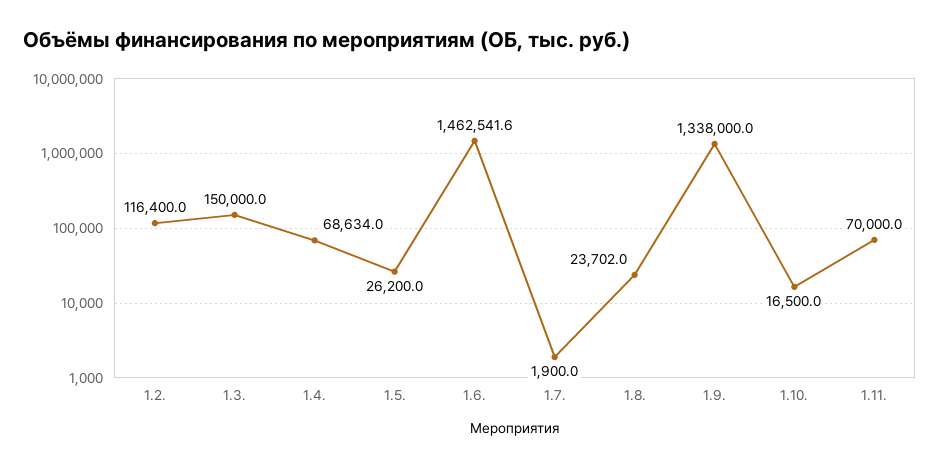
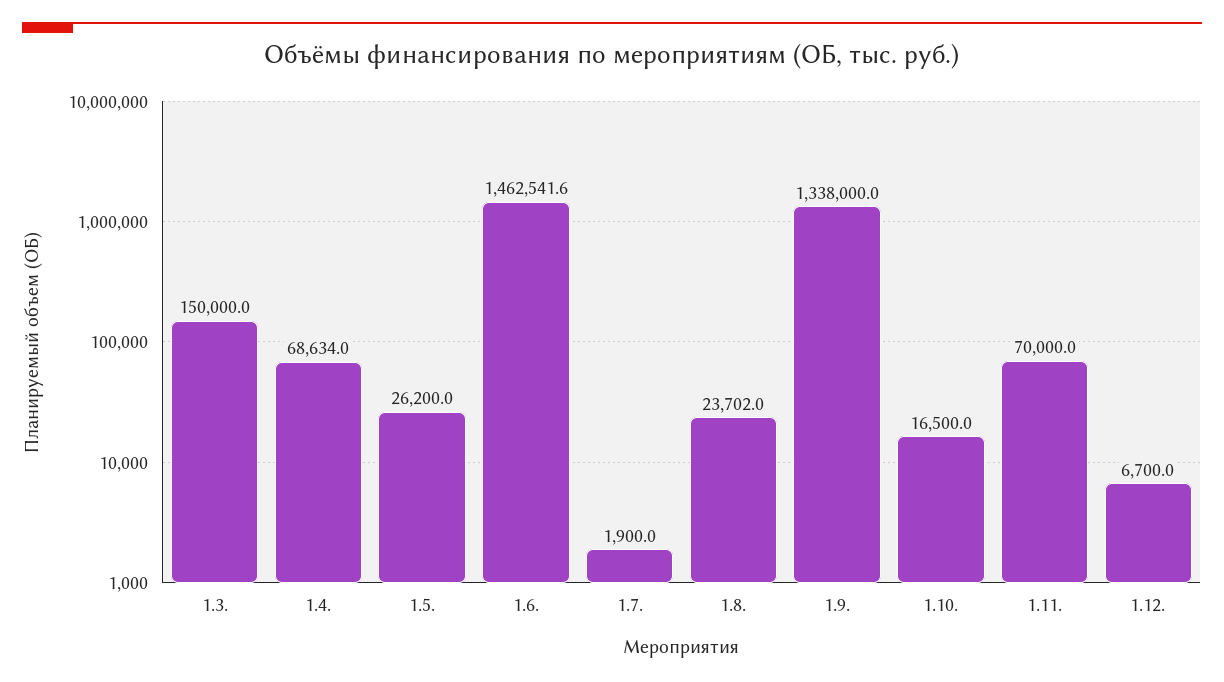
1.2.: 116400 -> none
1.12.: none -> 6700

